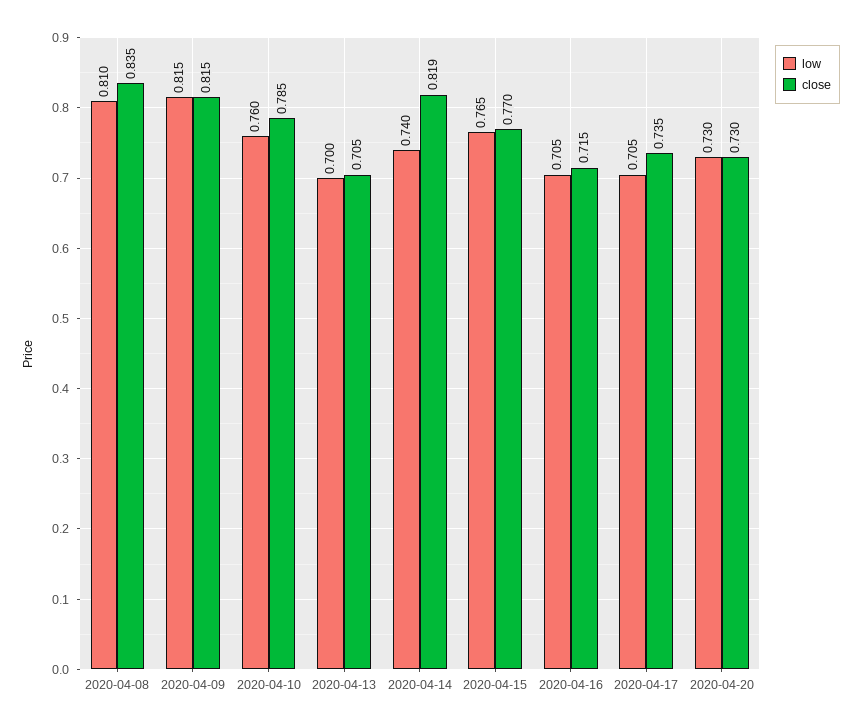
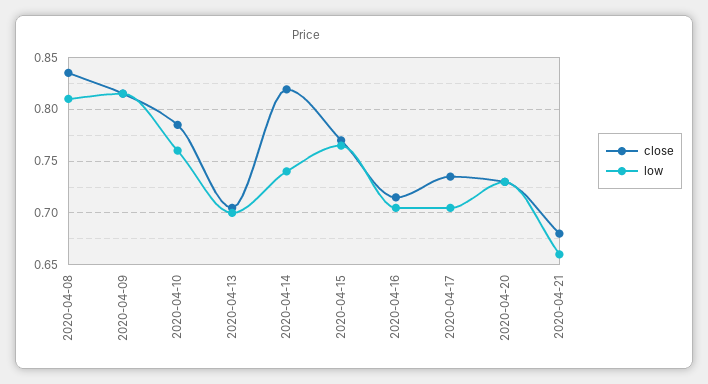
close, 2020-04-21: none -> 0.68
low, 2020-04-21: none -> 0.66

